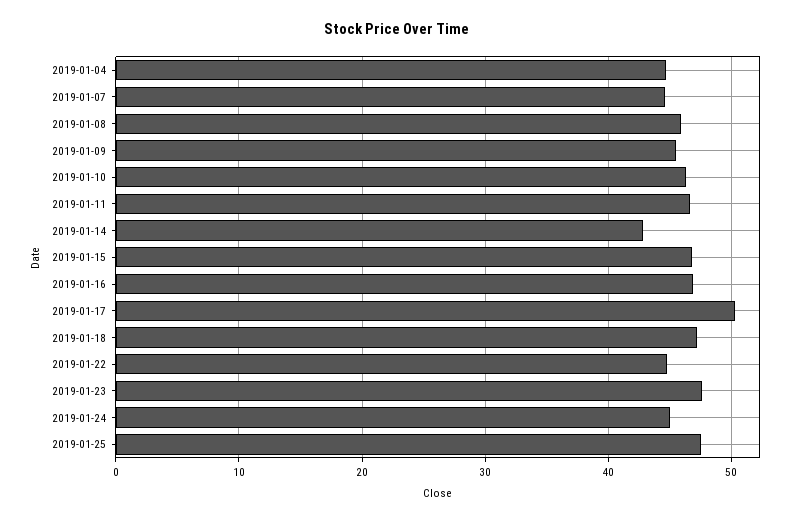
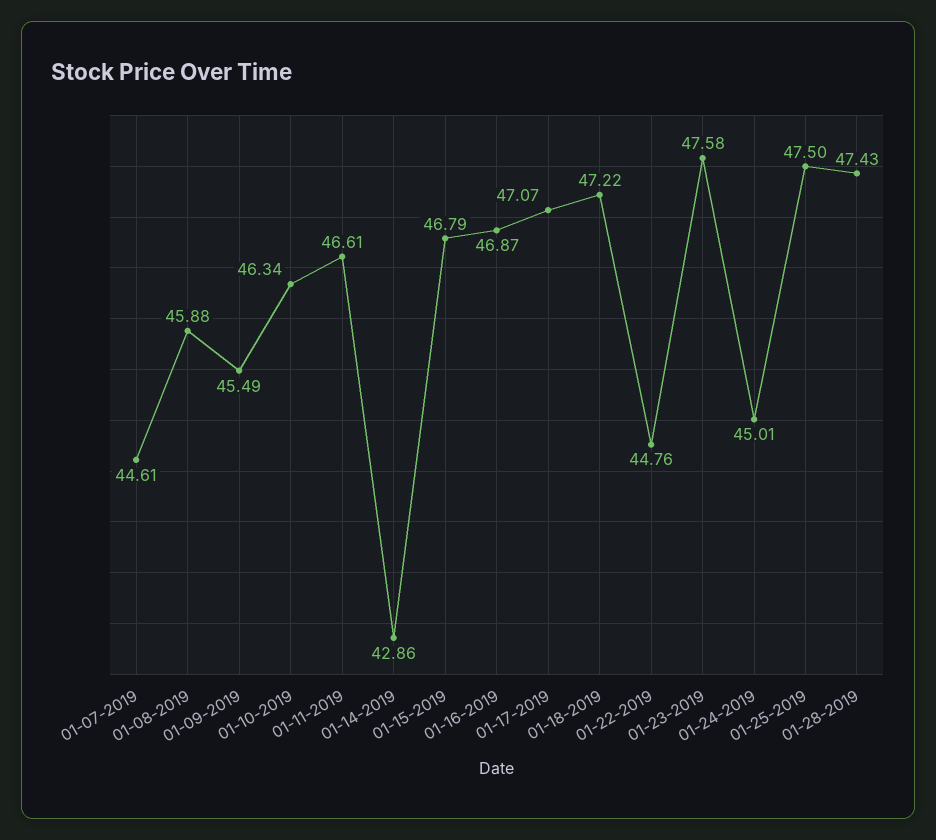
2019-01-04: 45 -> none
2019-01-17: 50 -> 47.07
01-28-2019: none -> 47.43

